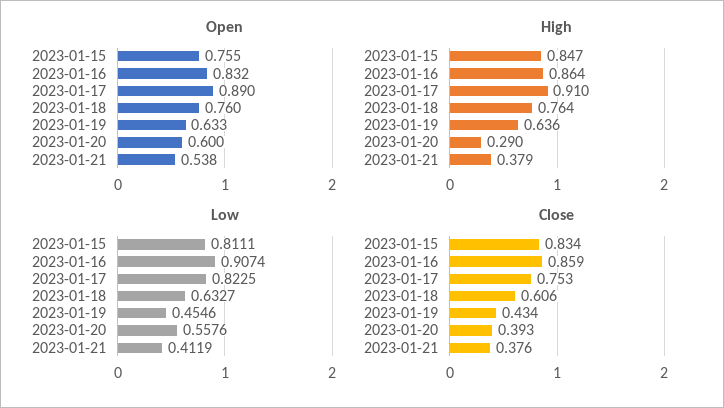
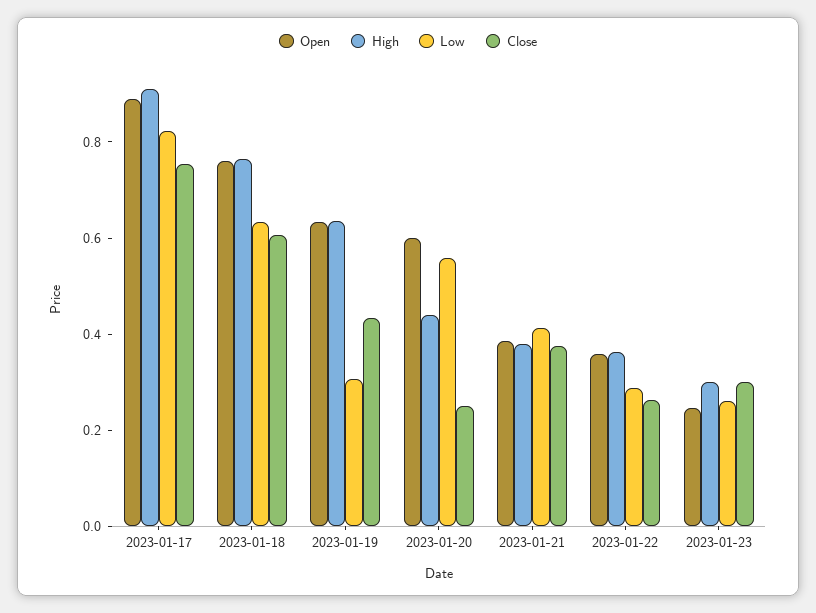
Open, 2023-01-15: 0.755 -> none
Open, 2023-01-16: 0.832 -> none
Open, 2023-01-21: 0.538 -> 0.4
High, 2023-01-15: 0.847 -> none
High, 2023-01-16: 0.864 -> none
High, 2023-01-20: 0.29 -> 0.45
Low, 2023-01-15: 0.8111 -> none
Low, 2023-01-16: 0.9074 -> none
Low, 2023-01-19: 0.4546 -> 0.3
Close, 2023-01-15: 0.834 -> none
Close, 2023-01-16: 0.859 -> none
Close, 2023-01-20: 0.393 -> 0.25
Open, 2023-01-22: none -> 0.35
High, 2023-01-22: none -> 0.35
Low, 2023-01-22: none -> 0.3
Close, 2023-01-22: none -> 0.25
Open, 2023-01-23: none -> 0.25
High, 2023-01-23: none -> 0.3
Low, 2023-01-23: none -> 0.25
Close, 2023-01-23: none -> 0.3

